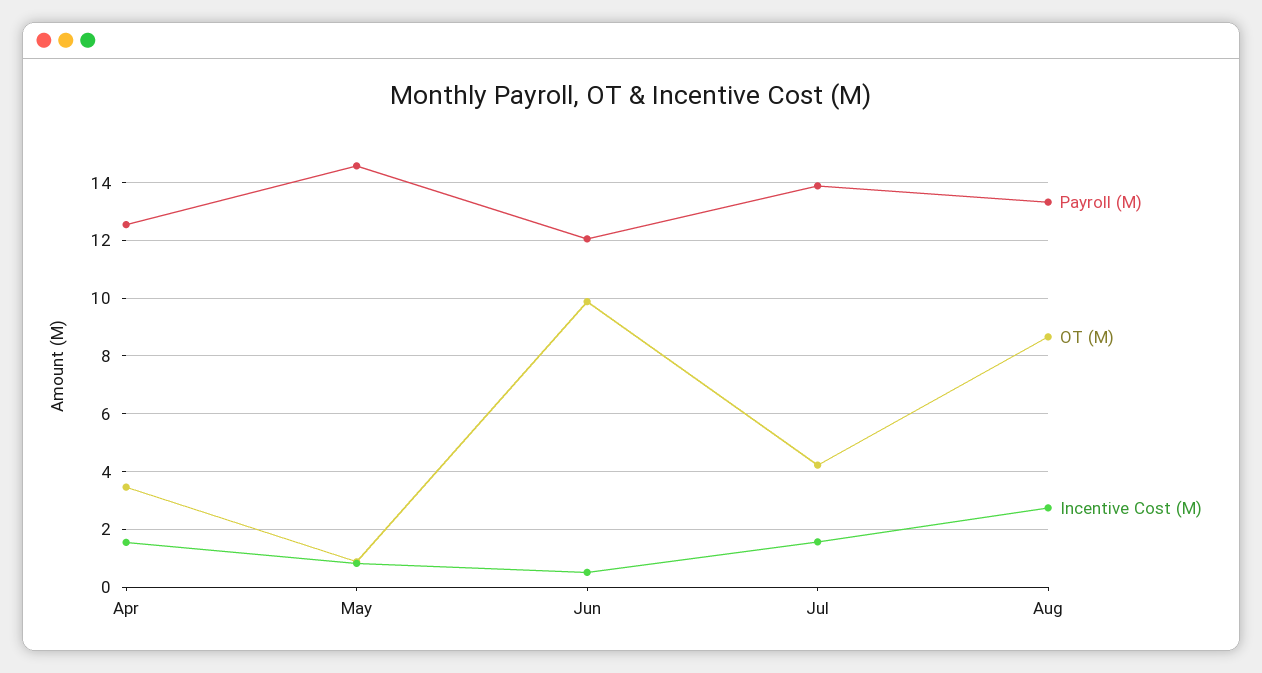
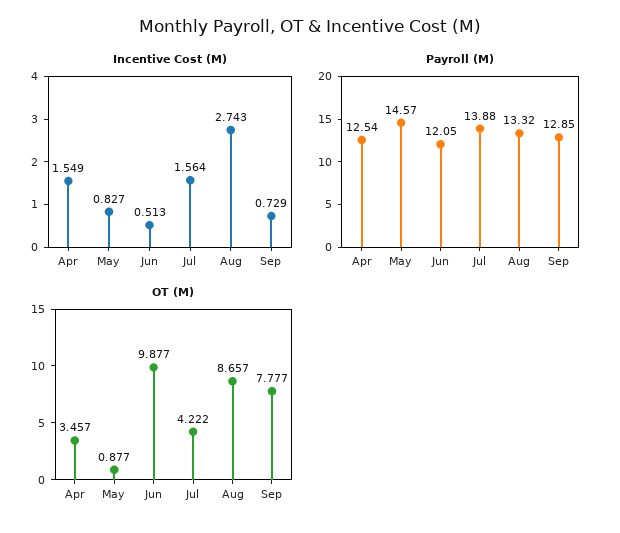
Incentive Cost (M), Sep: none -> 0.729
Payroll (M), Sep: none -> 12.85
OT (M), Sep: none -> 7.777

